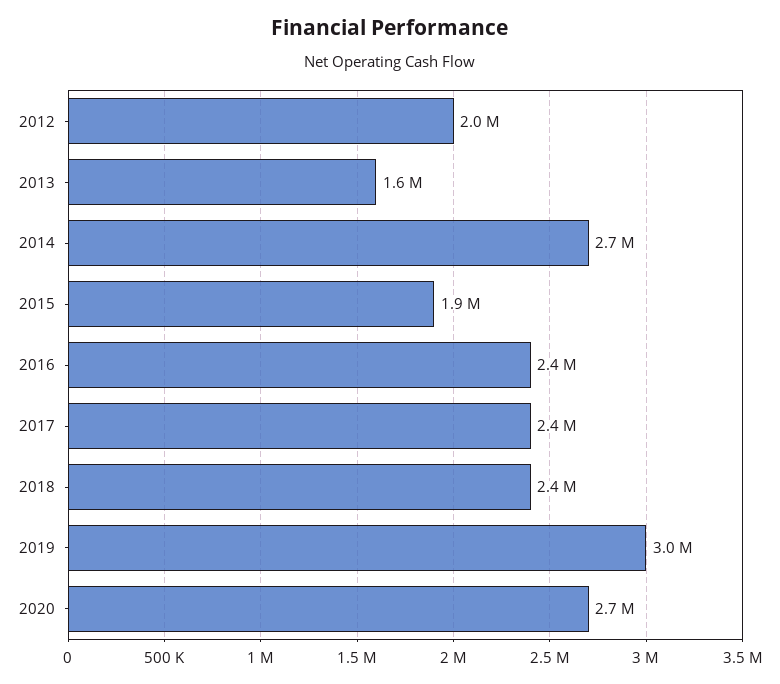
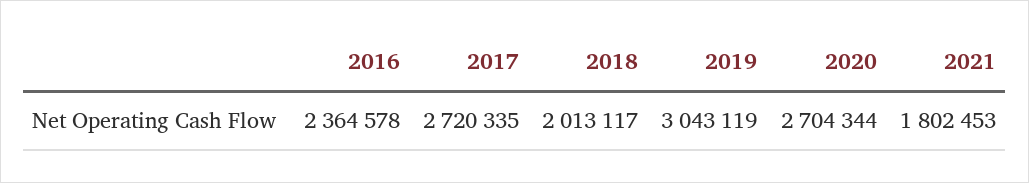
2012: 2000000 -> none
2013: 1600000 -> none
2014: 2700000 -> none
2015: 1900000 -> none
2017: 2400000 -> 2720335
2018: 2400000 -> 2013117
2021: none -> 1802453

